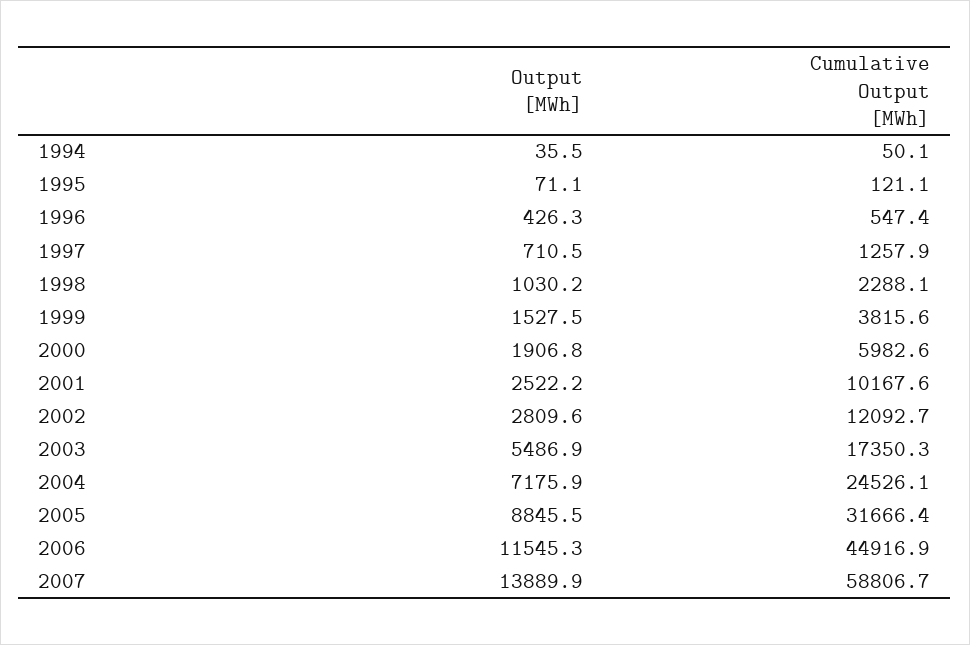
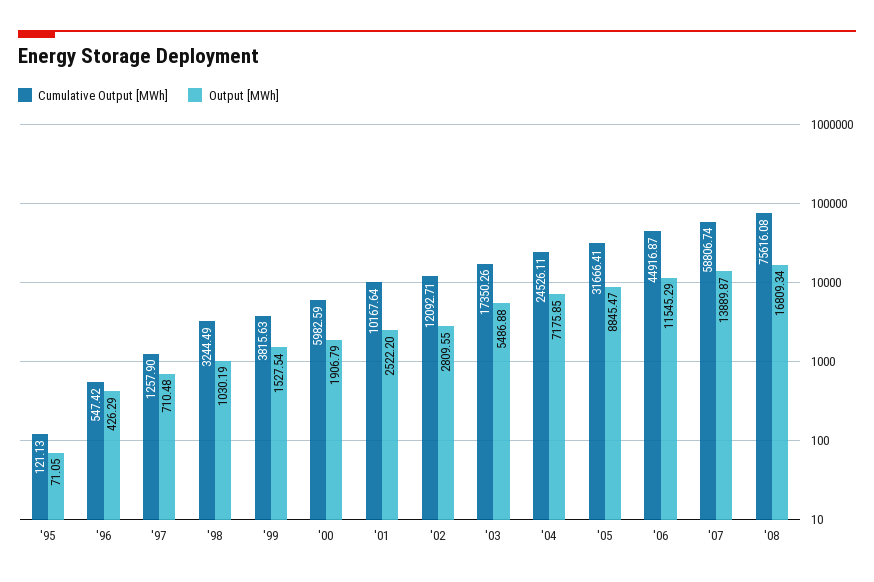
Output [MWh], 1994: 35.5 -> none
Cumulative Output [MWh], 1994: 50.1 -> none
Cumulative Output [MWh], 1998: 2288.1 -> 3244.49
Cumulative Output [MWh], '08: none -> 75616.08
Output [MWh], '08: none -> 16809.34

